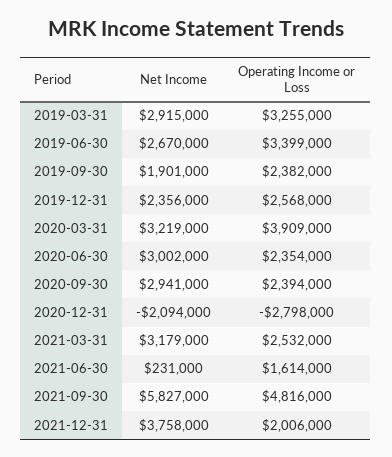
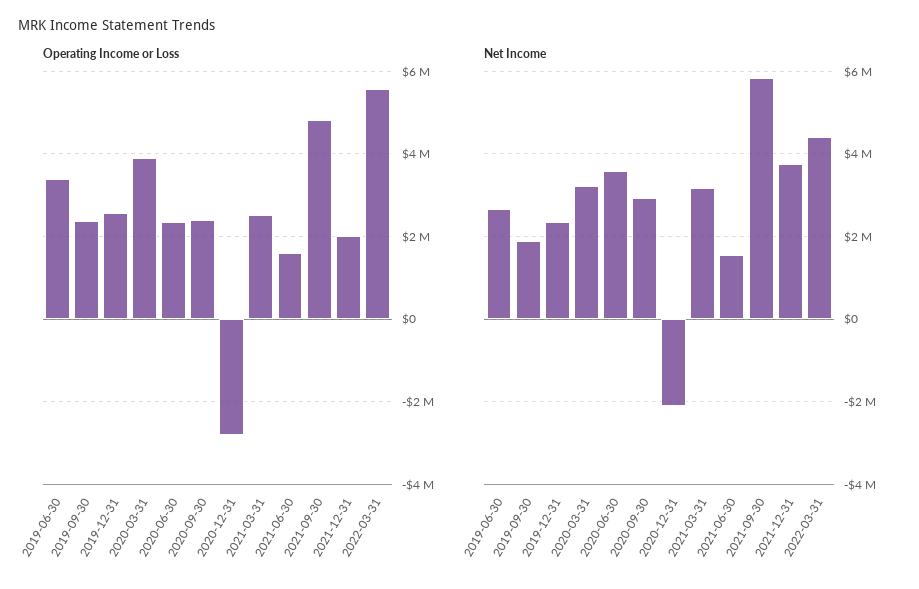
Net Income, 2019-03-31: 2915000 -> none
Operating Income or Loss, 2019-03-31: 3255000 -> none
Net Income, 2020-06-30: 3002000 -> 3600000
Net Income, 2021-06-30: 231000 -> 1600000
Operating Income or Loss, 2022-03-31: none -> 5600000
Net Income, 2022-03-31: none -> 4400000

